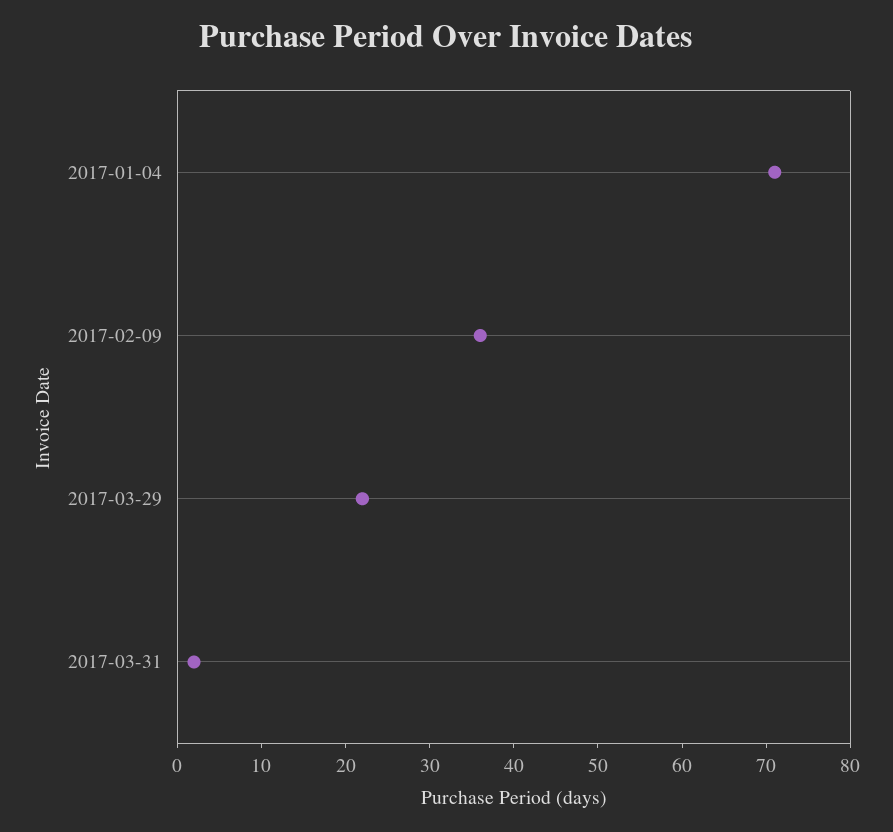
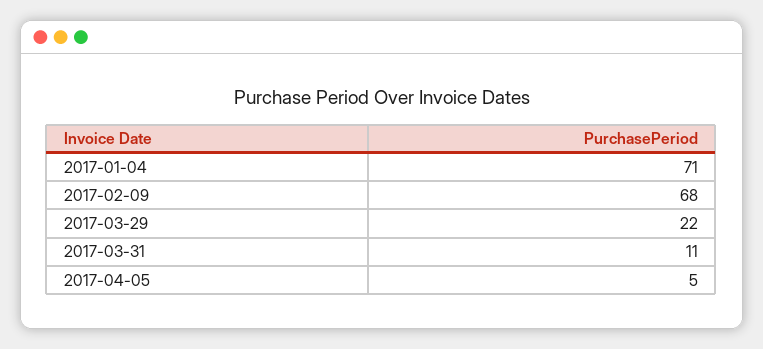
2017-02-09: 36 -> 68
2017-03-31: 2 -> 11
2017-04-05: none -> 5

